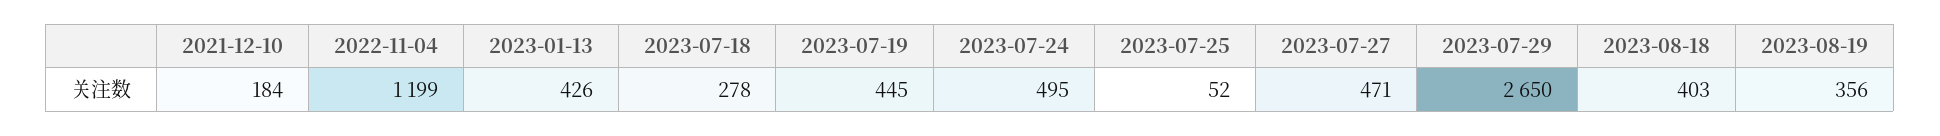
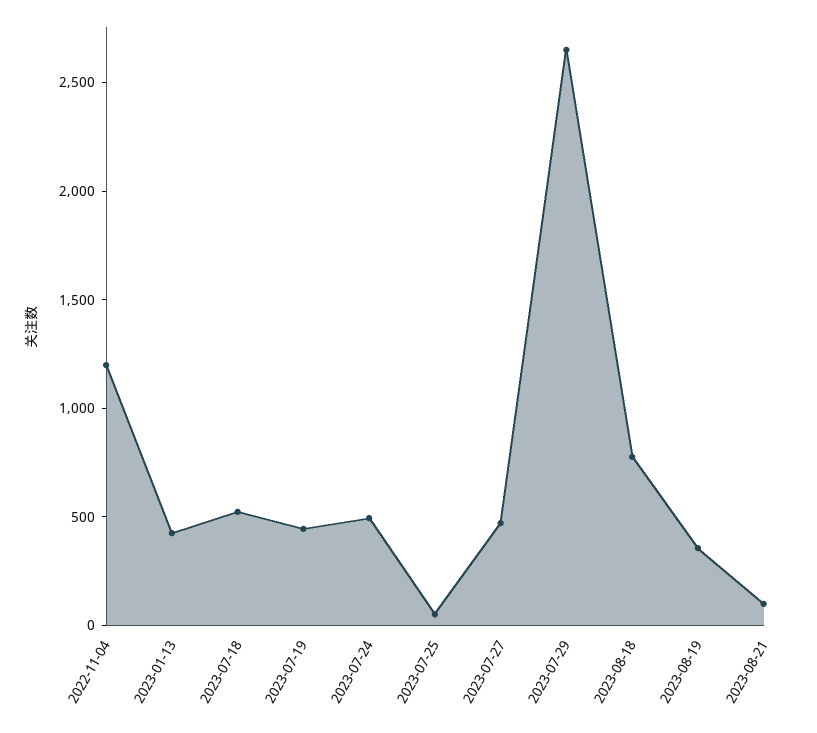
2021-12-10: 184 -> none
2023-07-18: 278 -> 500
2023-08-18: 403 -> 800
2023-08-21: none -> 100

